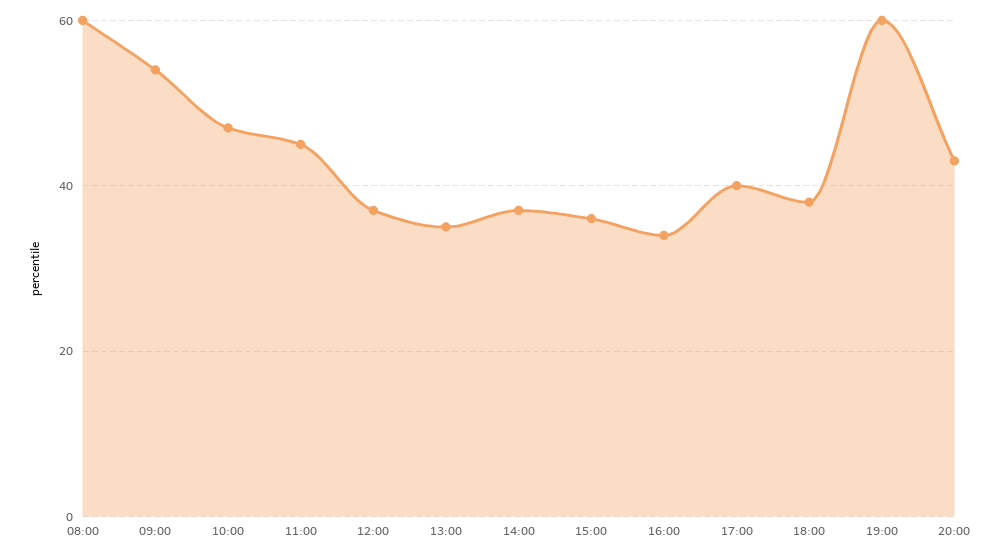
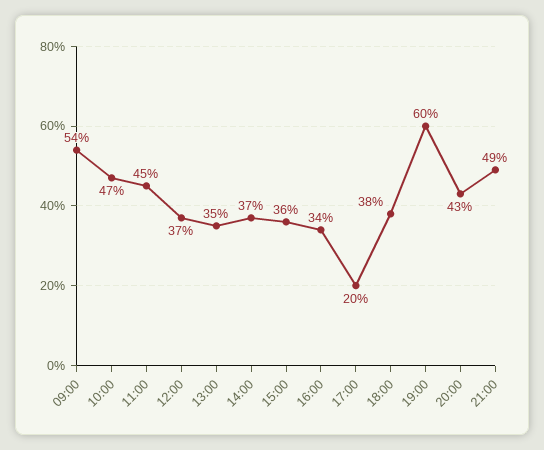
08:00: 60 -> none
17:00: 40 -> 20
21:00: none -> 49

